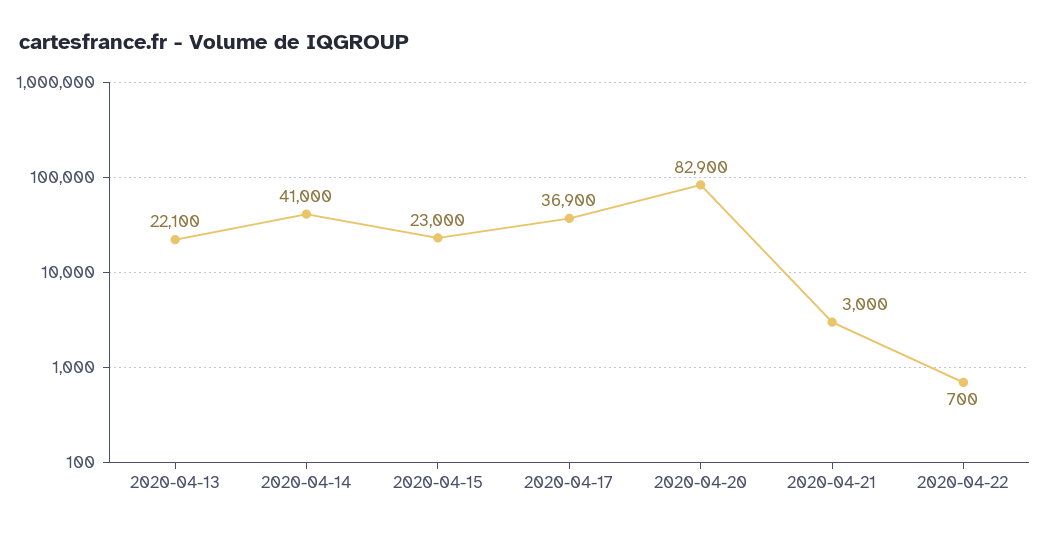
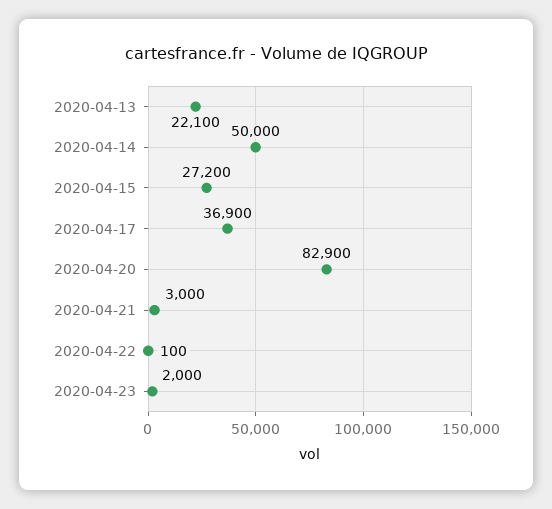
2020-04-14: 41000 -> 50000
2020-04-15: 23000 -> 27200
2020-04-22: 700 -> 100
2020-04-23: none -> 2000

